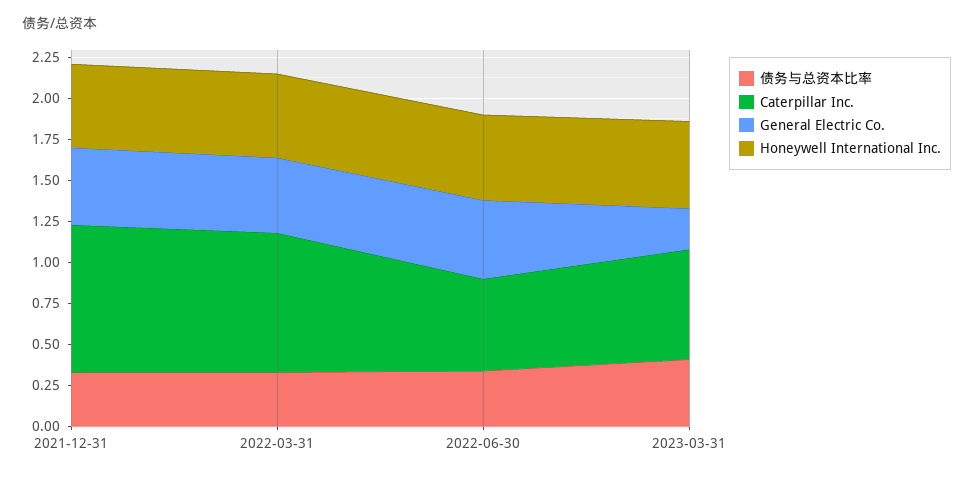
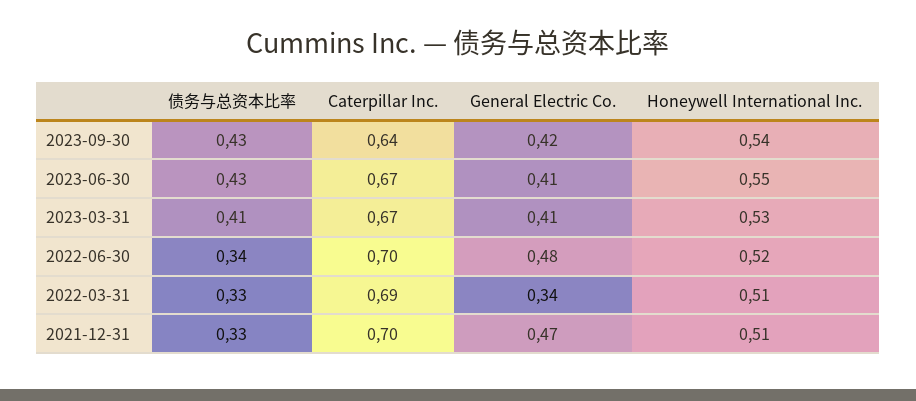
Caterpillar Inc., 2021-12-31: 0.9 -> 0.7
Caterpillar Inc., 2022-03-31: 0.85 -> 0.69
General Electric Co., 2022-03-31: 0.45 -> 0.34
Caterpillar Inc., 2022-06-30: 0.55 -> 0.7
General Electric Co., 2023-03-31: 0.25 -> 0.41
债务与总资本比率, 2023-09-30: none -> 0.43
Caterpillar Inc., 2023-09-30: none -> 0.64
General Electric Co., 2023-09-30: none -> 0.42
Honeywell International Inc., 2023-09-30: none -> 0.54
债务与总资本比率, 2023-06-30: none -> 0.43
Caterpillar Inc., 2023-06-30: none -> 0.67
General Electric Co., 2023-06-30: none -> 0.41
Honeywell International Inc., 2023-06-30: none -> 0.55

